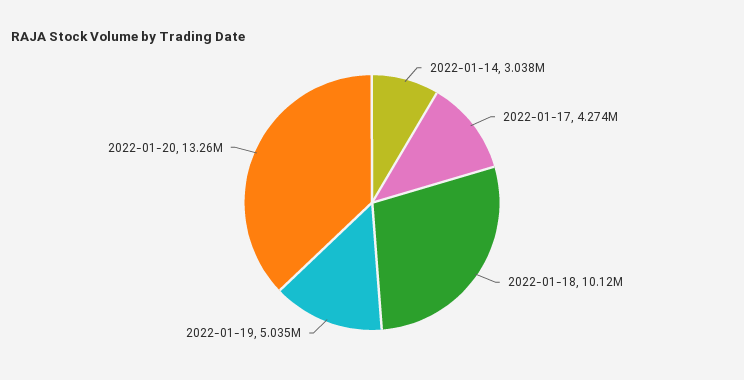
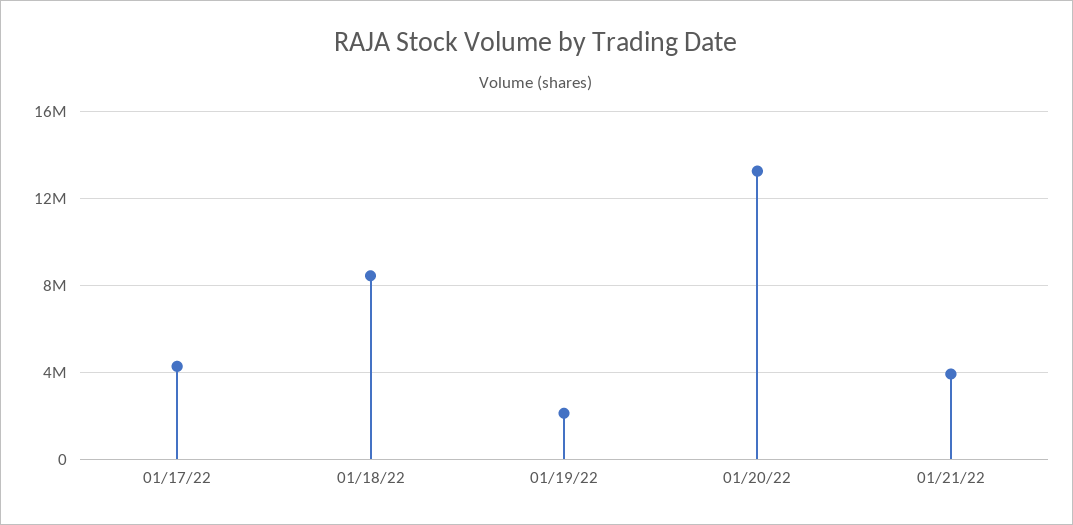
2022-01-14: 3038000 -> none
2022-01-18: 10120000 -> 8500000
2022-01-19: 5035000 -> 2000000
01/21/22: none -> 4000000

